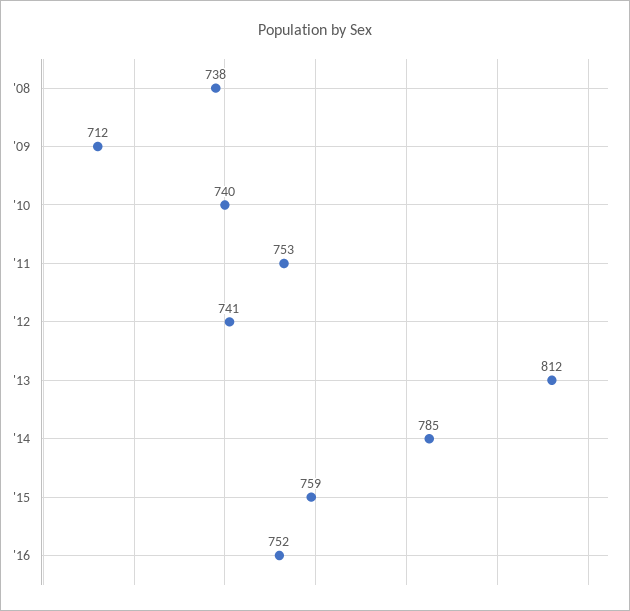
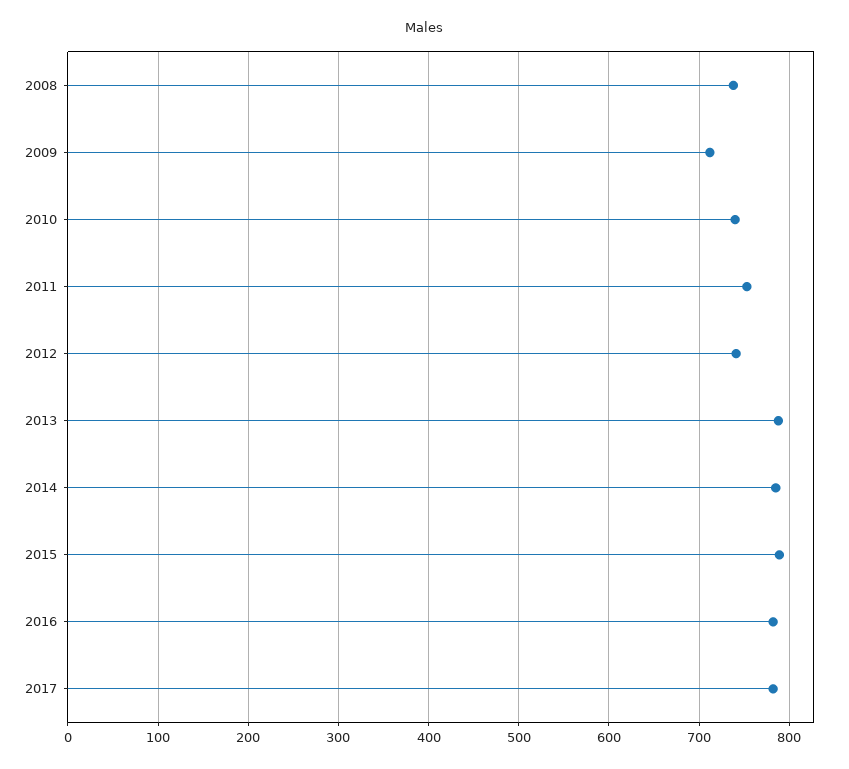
'13: 812 -> 790
'15: 759 -> 790
'16: 752 -> 780
2017: none -> 780

